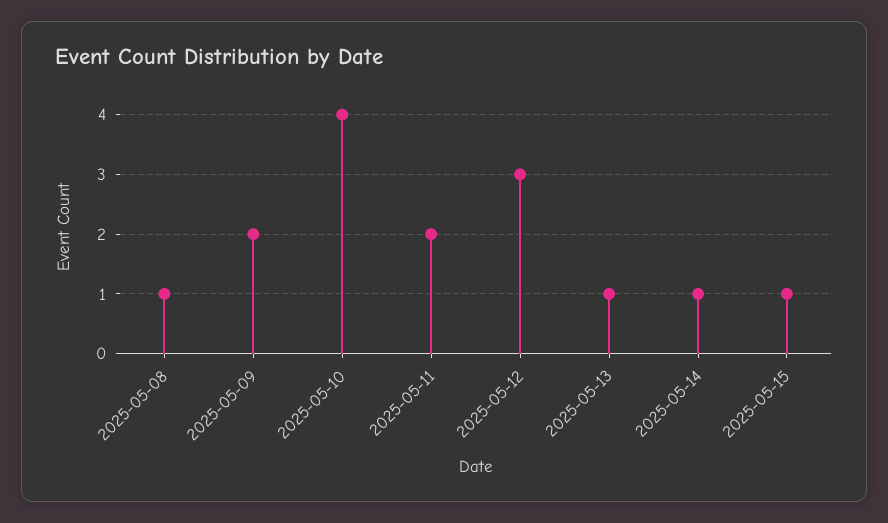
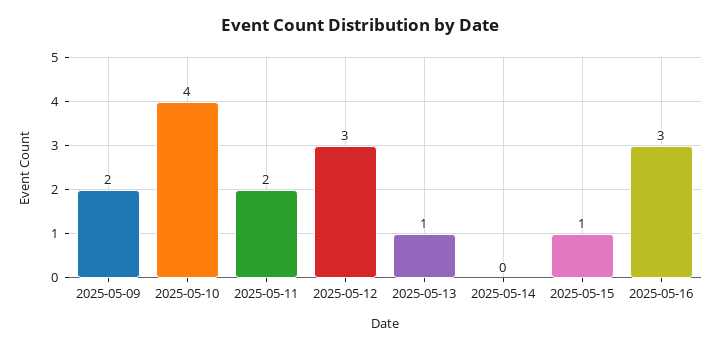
2025-05-08: 1 -> none
2025-05-14: 1 -> 0
2025-05-16: none -> 3

